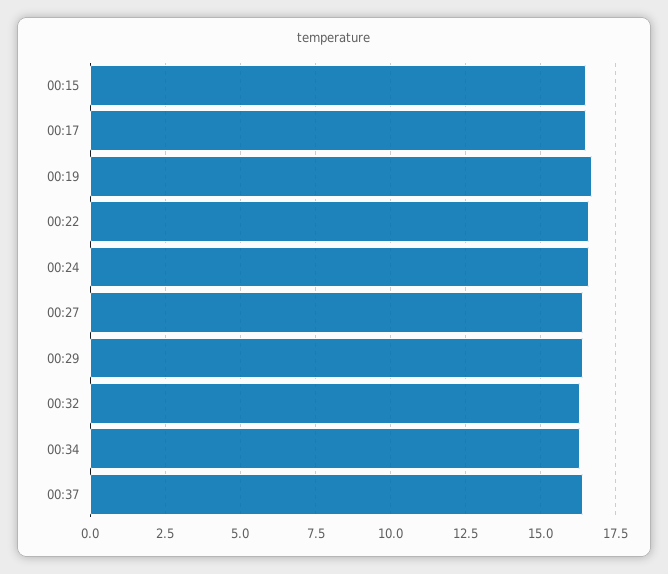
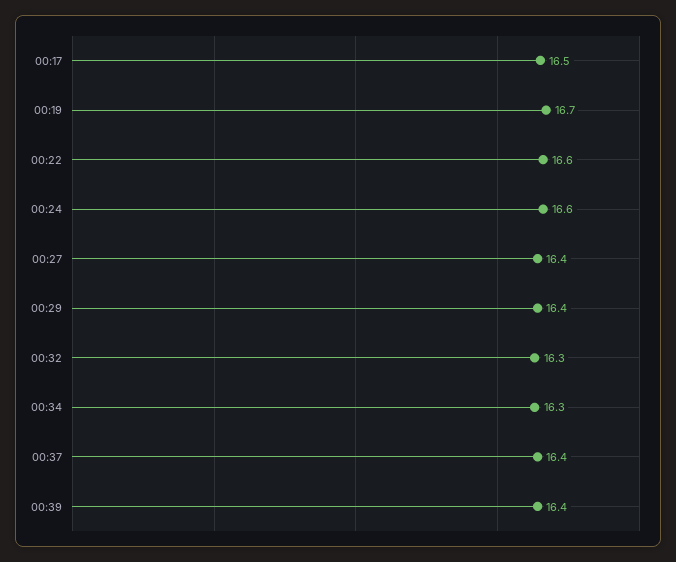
00:15: 16.5 -> none
00:39: none -> 16.4

